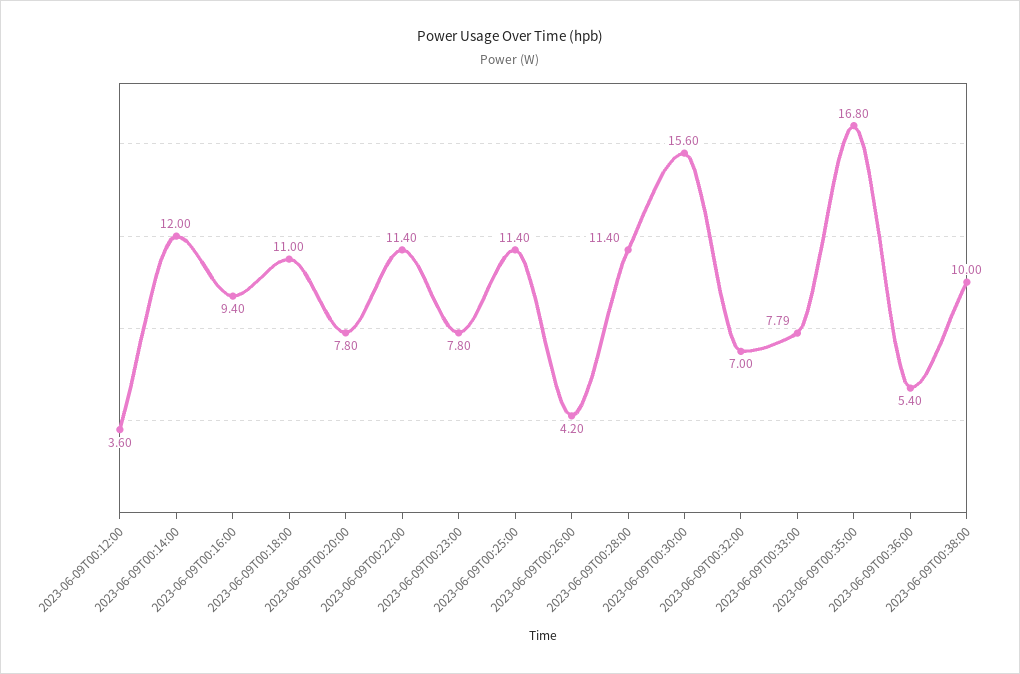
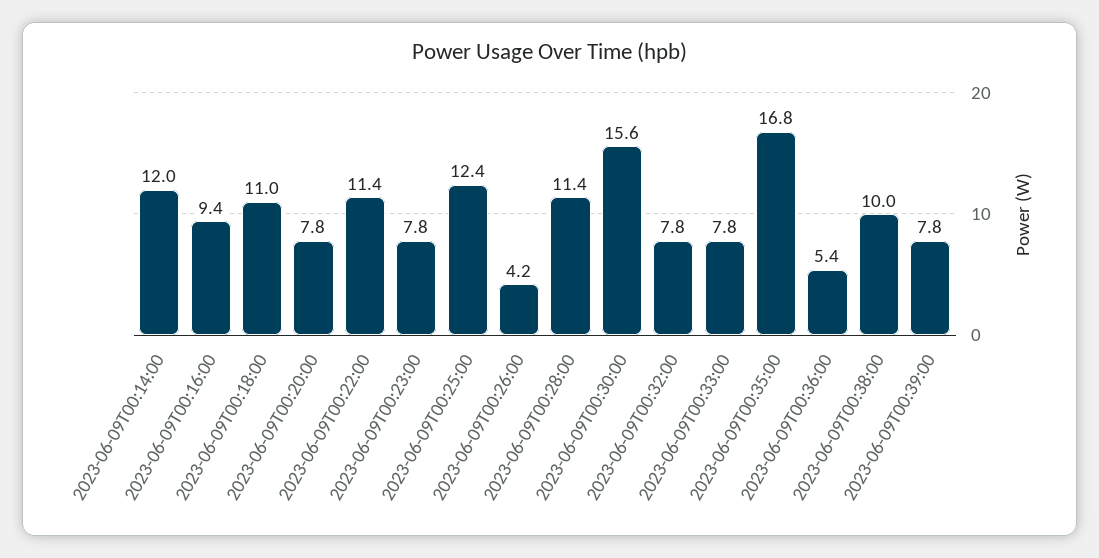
2023-06-09T00:12:00: 3.6 -> none
2023-06-09T00:25:00: 11.4 -> 12.4
2023-06-09T00:32:00: 7 -> 7.8
2023-06-09T00:39:00: none -> 7.8

